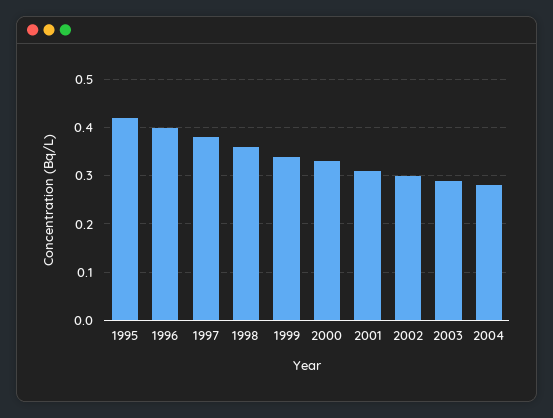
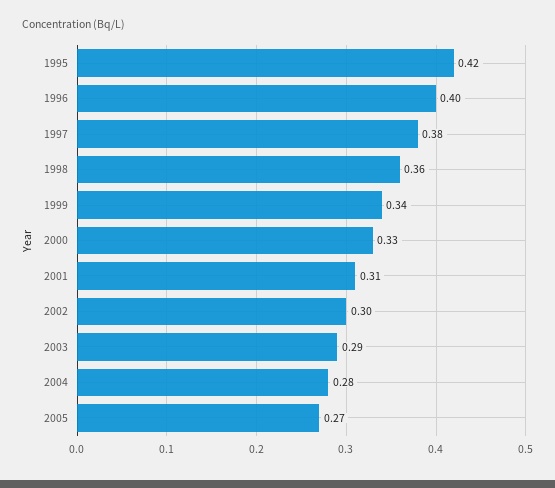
2005: none -> 0.27

